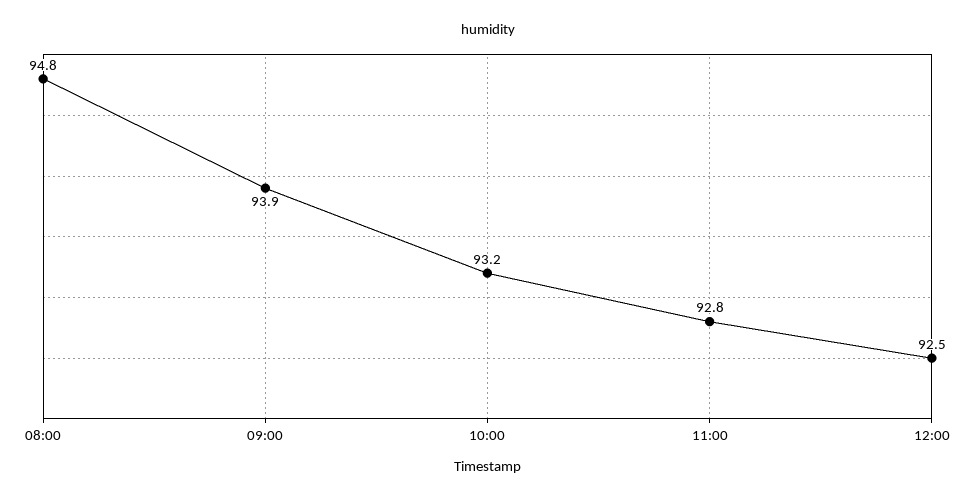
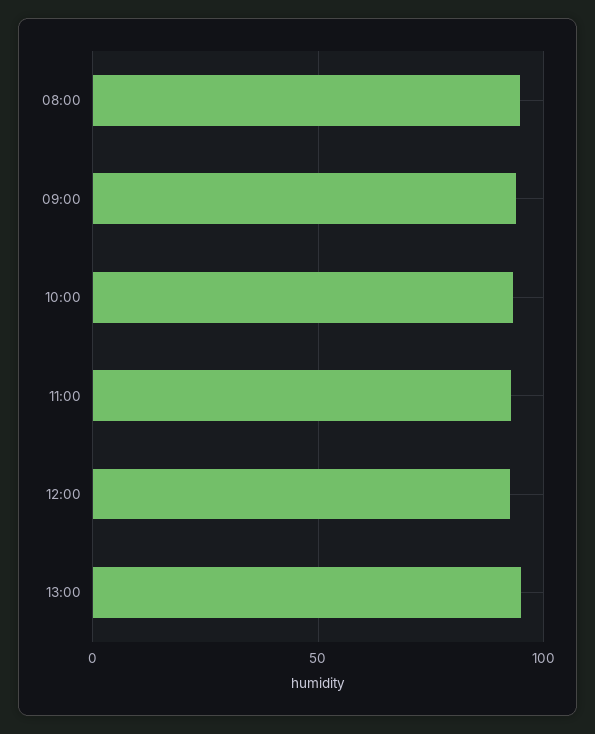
13:00: none -> 95

